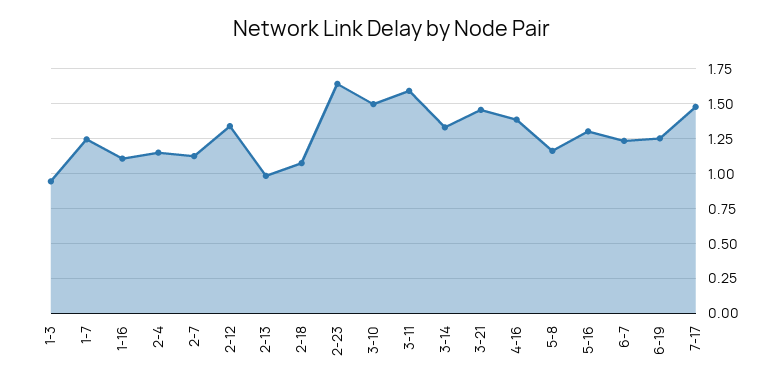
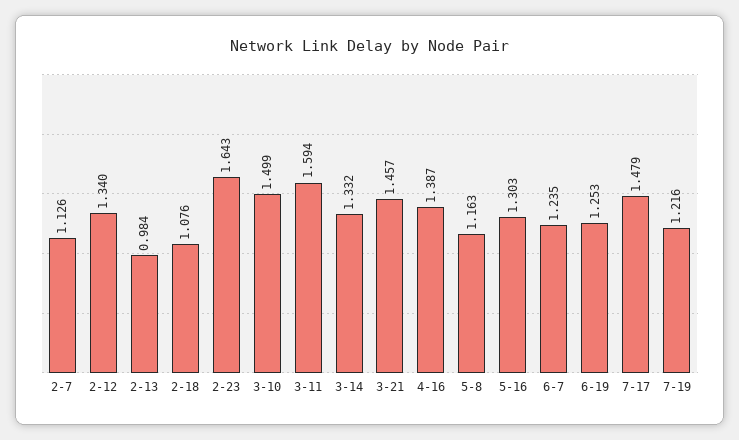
1-3: 0.95 -> none
1-7: 1.25 -> none
1-16: 1.1 -> none
2-4: 1.15 -> none
7-19: none -> 1.216

